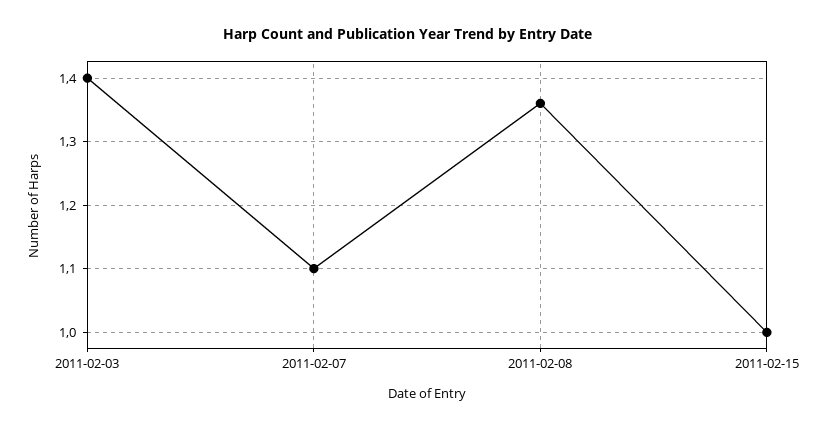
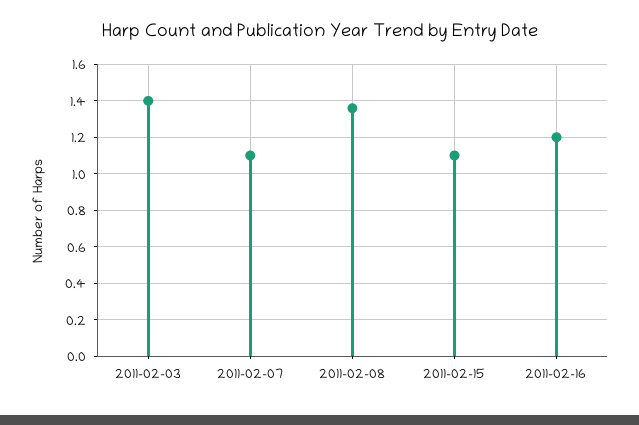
2011-02-15: 1 -> 1.1
2011-02-16: none -> 1.2

